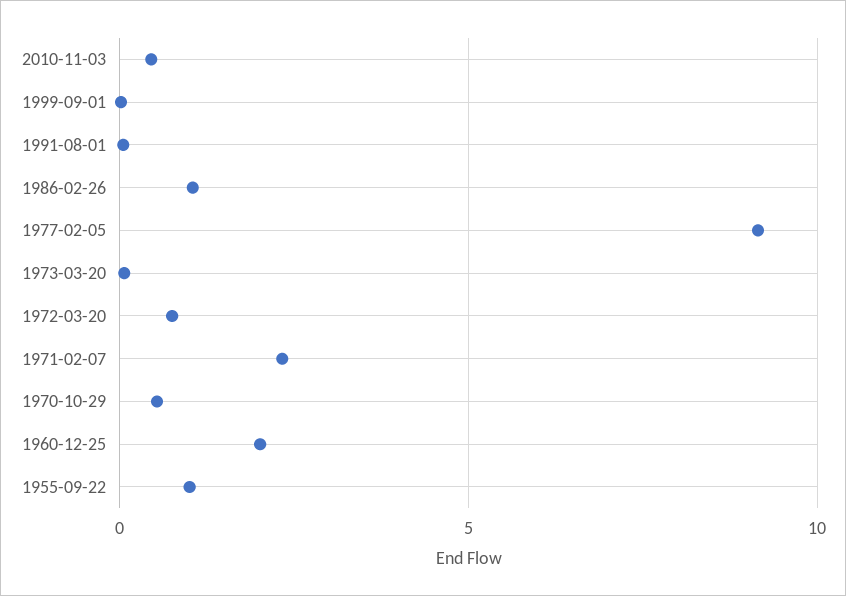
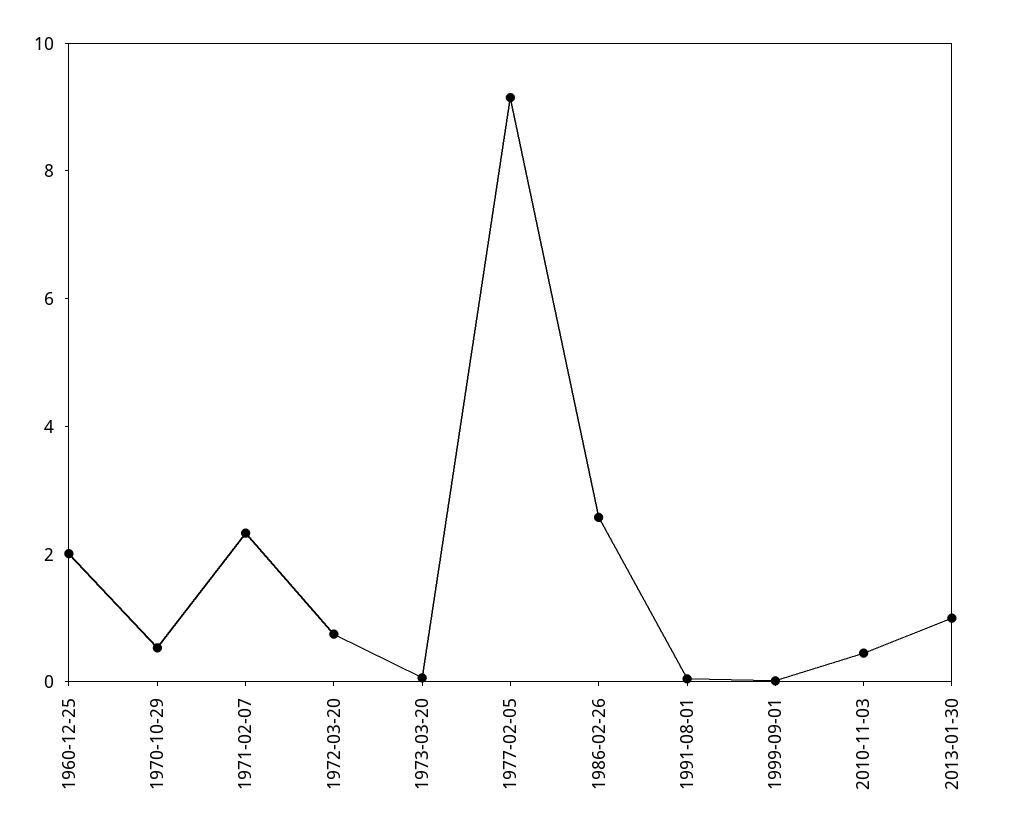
1986-02-26: 1 -> 2.5
1955-09-22: 1 -> none
2013-01-30: none -> 1

